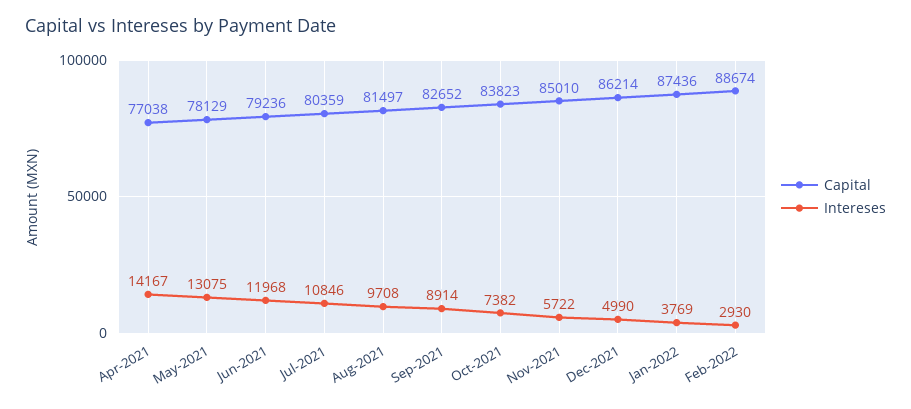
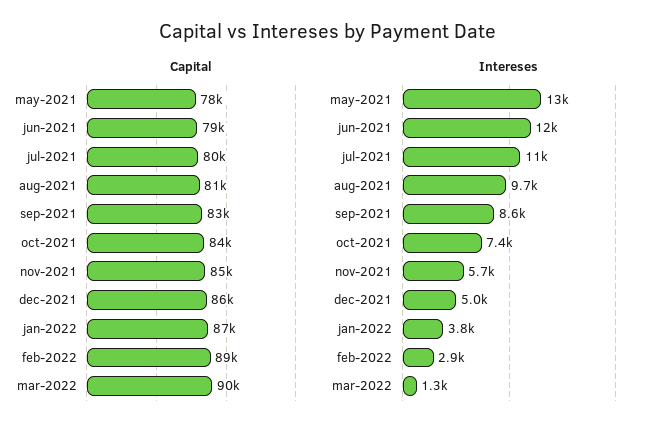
Capital, Apr-2021: 77038 -> none
Intereses, Apr-2021: 14167 -> none
Intereses, Sep-2021: 8914 -> 8600
Capital, mar-2022: none -> 90000
Intereses, mar-2022: none -> 1300

